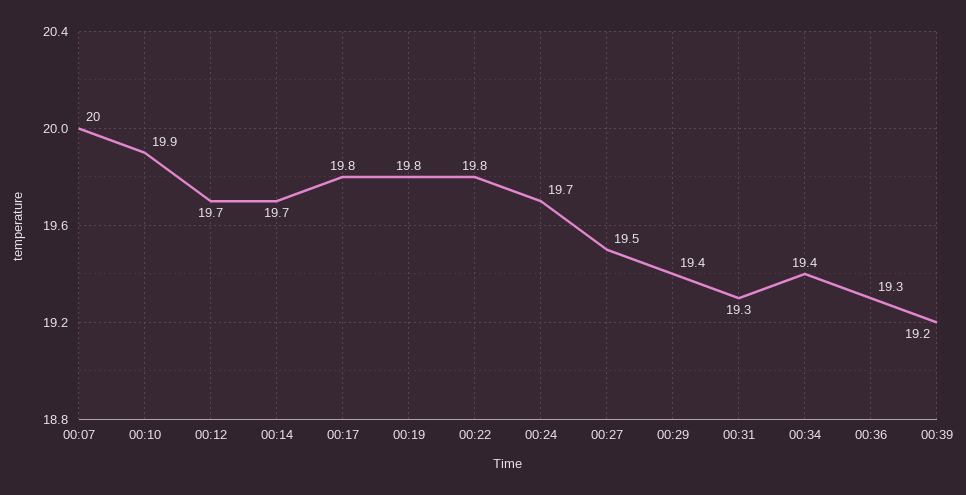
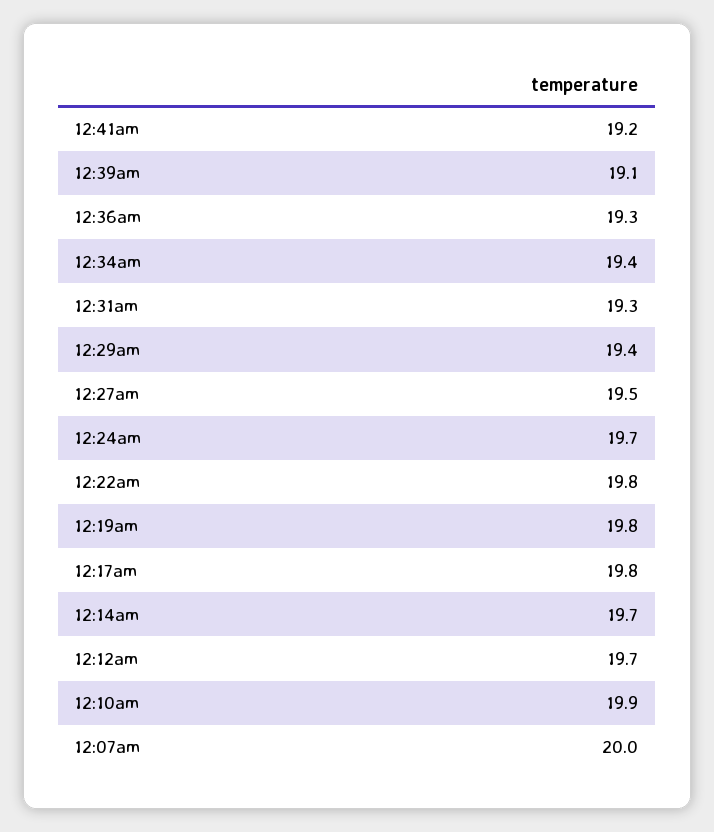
00:39: 19.2 -> 19.1
12:41am: none -> 19.2

